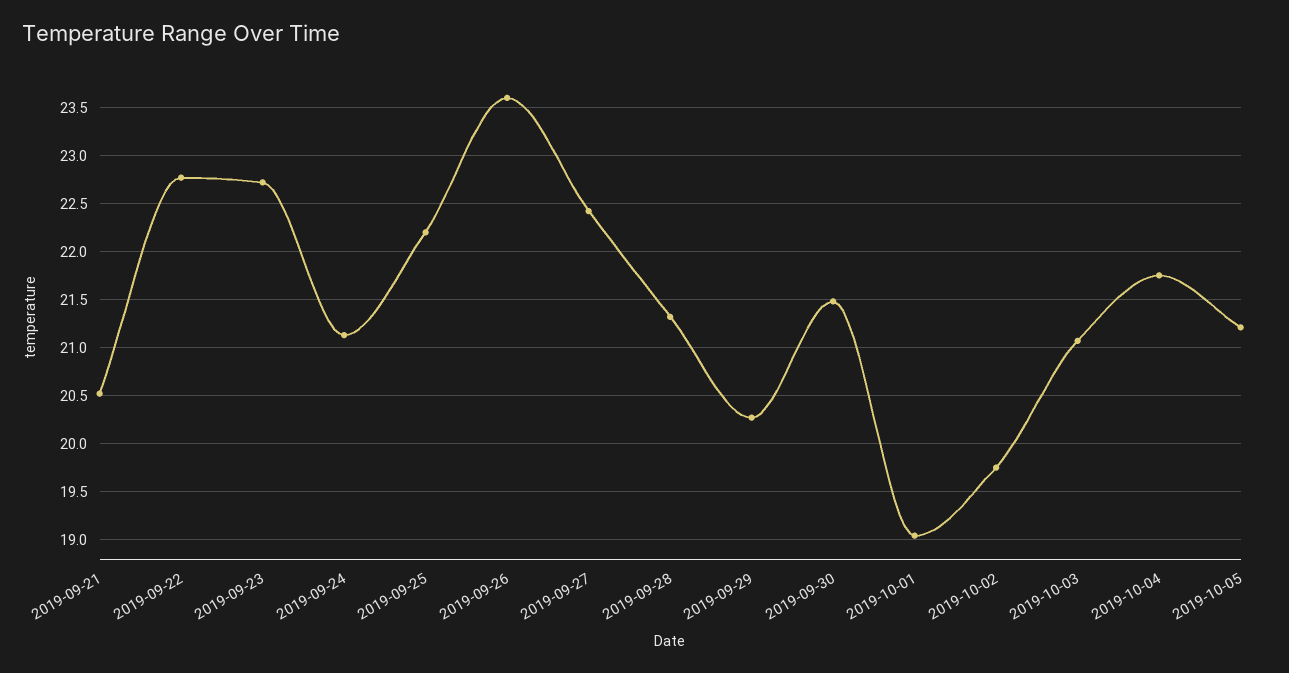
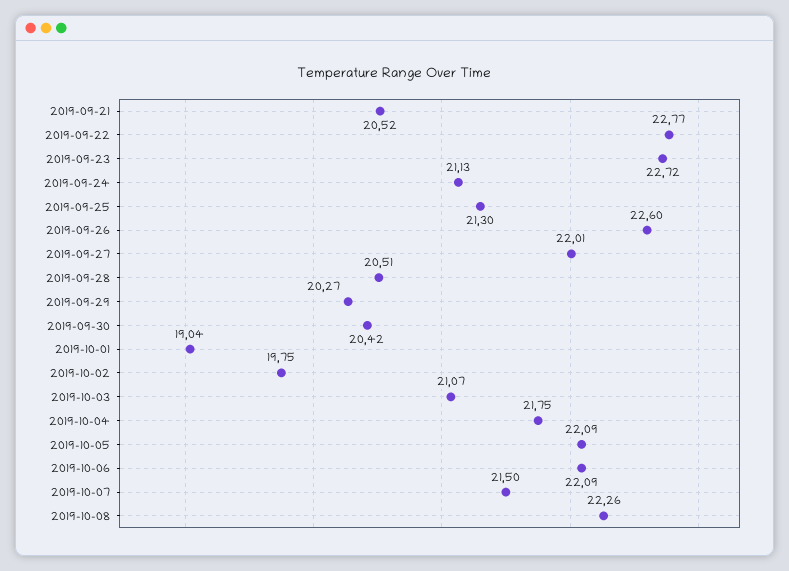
2019-09-25: 22.2 -> 21.3
2019-09-26: 23.6 -> 22.6
2019-09-27: 22.4 -> 22.01
2019-09-28: 21.3 -> 20.51
2019-09-30: 21.5 -> 20.42
2019-10-05: 21.2 -> 22.09
2019-10-06: none -> 22.09
2019-10-07: none -> 21.5
2019-10-08: none -> 22.26

